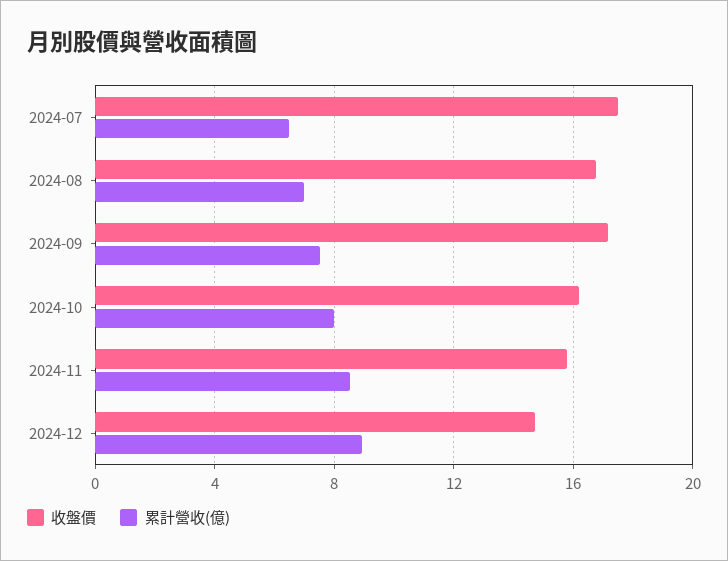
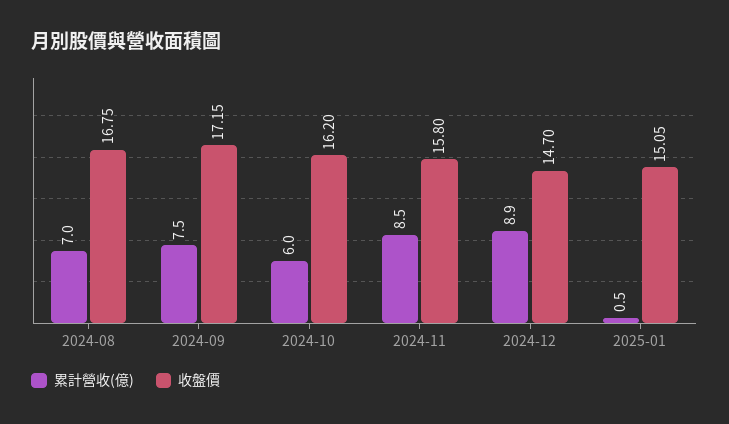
收盤價, 2024-07: 17.5 -> none
累計營收(億), 2024-07: 6.5 -> none
累計營收(億), 2024-10: 8 -> 6
累計營收(億), 2025-01: none -> 0.5
收盤價, 2025-01: none -> 15.05

